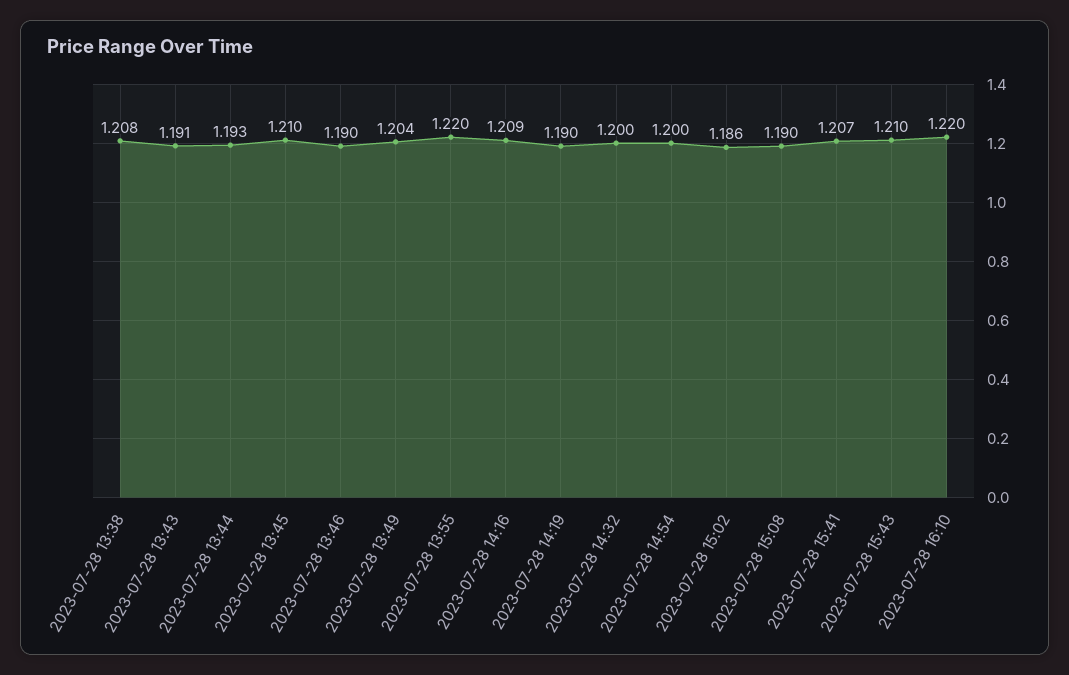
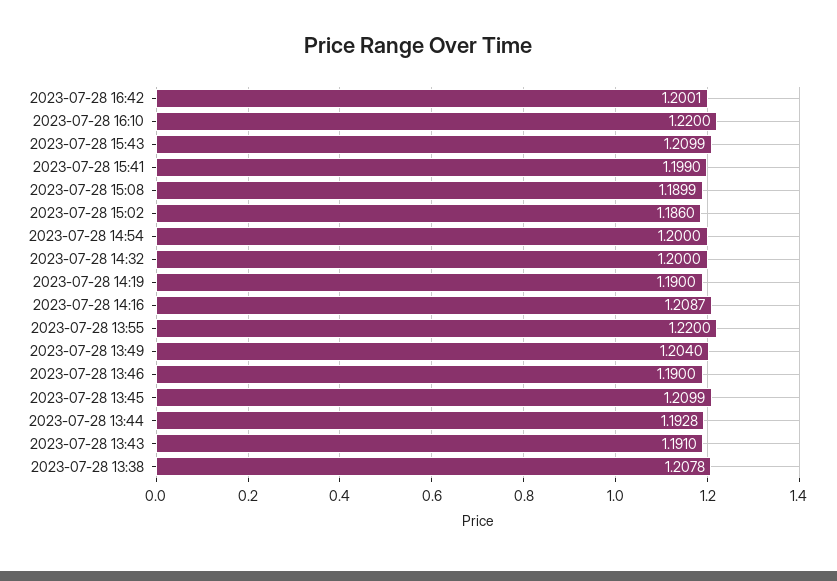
2023-07-28 15:41: 1.207 -> 1.199
2023-07-28 16:42: none -> 1.2001

